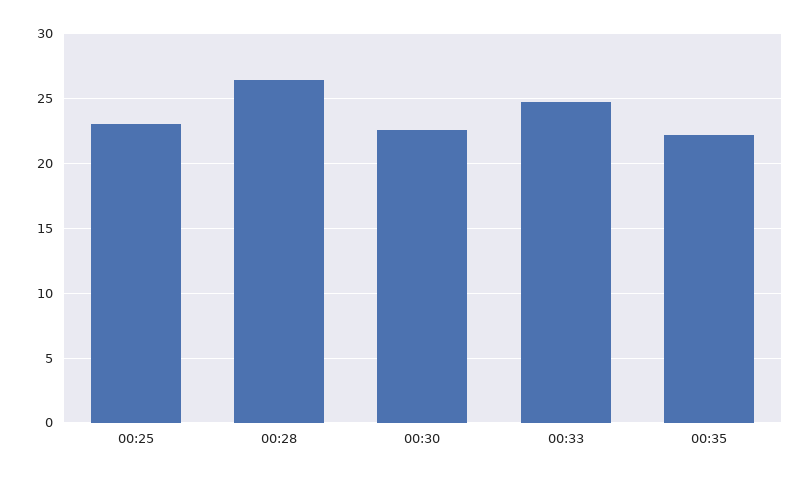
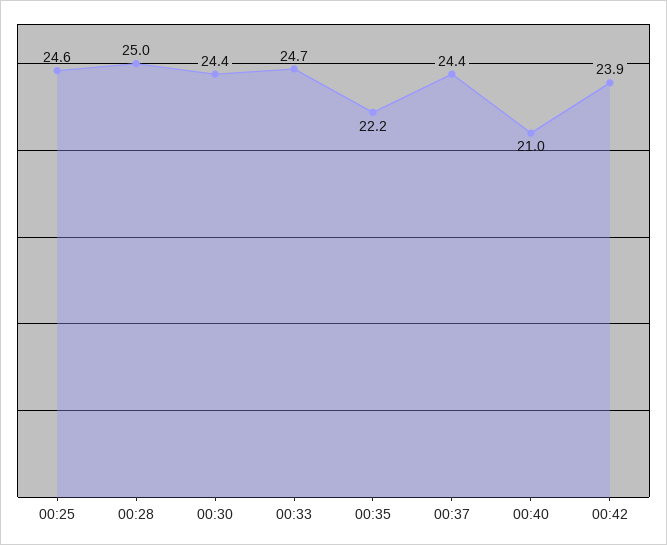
00:25: 23 -> 24.6
00:28: 26.5 -> 25
00:30: 22.5 -> 24.4
00:37: none -> 24.4
00:40: none -> 21
00:42: none -> 23.9

